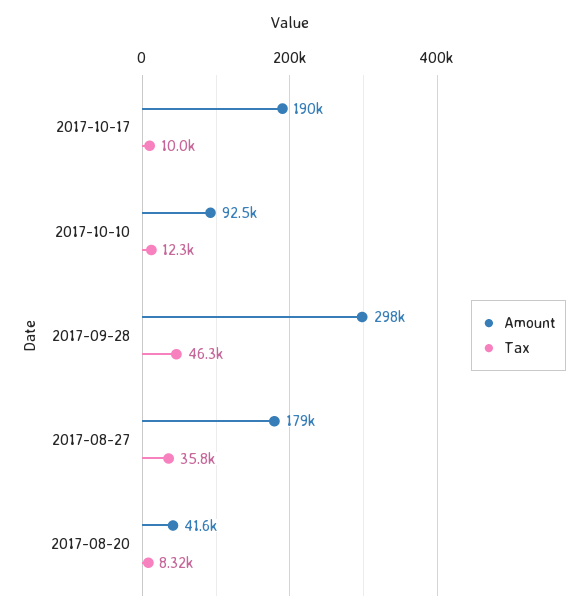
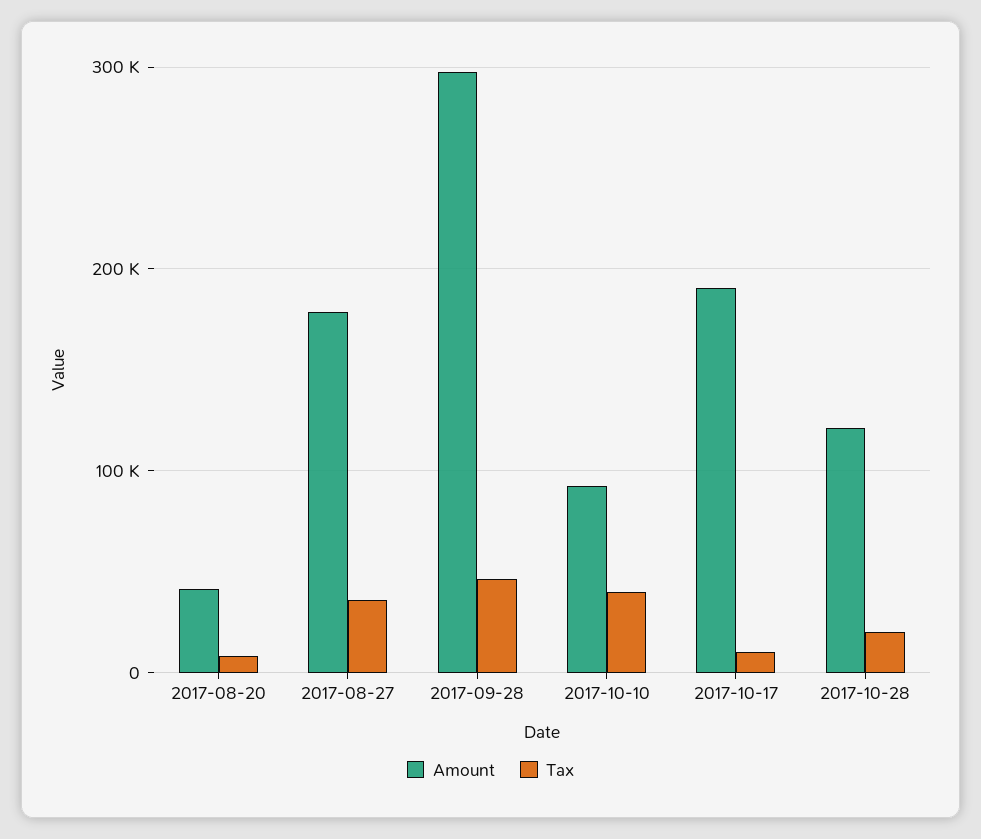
Tax, 2017-10-10: 12300 -> 40000
Amount, 2017-10-28: none -> 120000
Tax, 2017-10-28: none -> 20000

